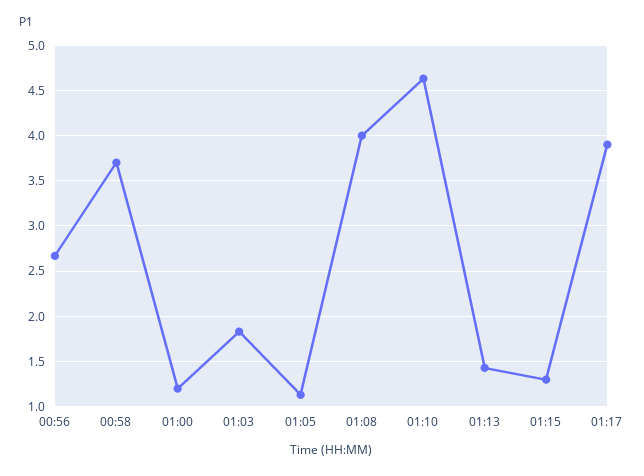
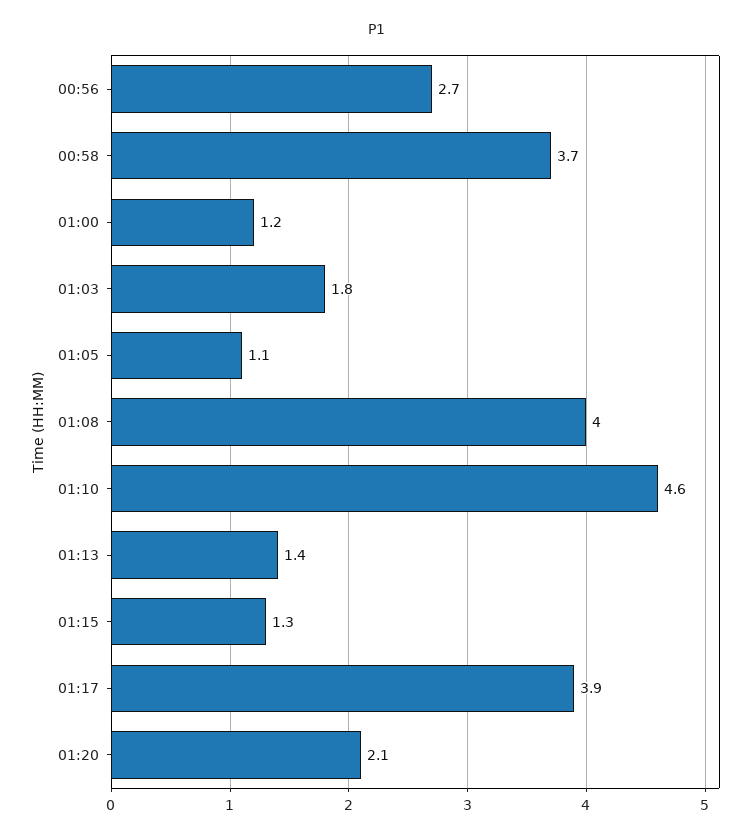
01:20: none -> 2.1

